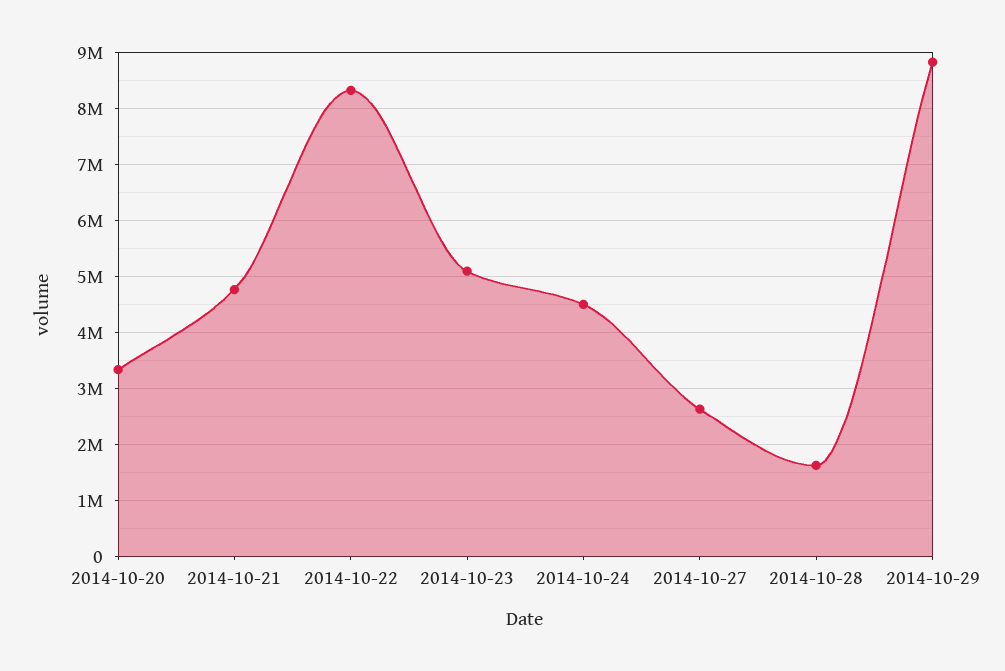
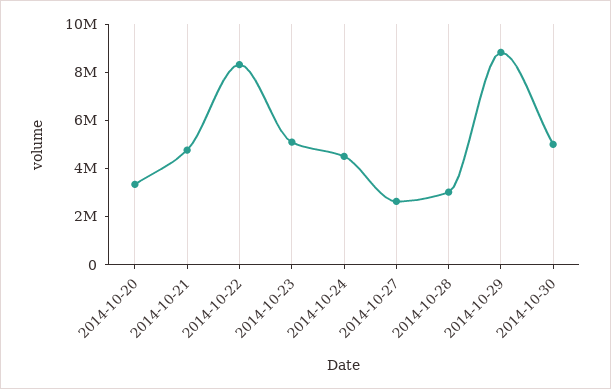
2014-10-28: 1600000 -> 3000000
2014-10-30: none -> 5000000

